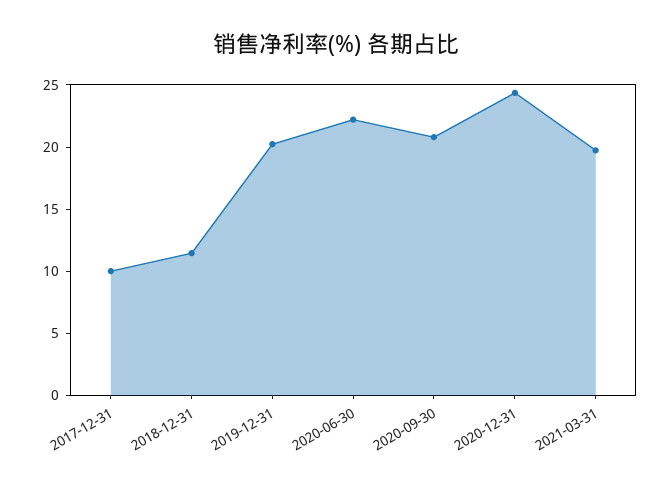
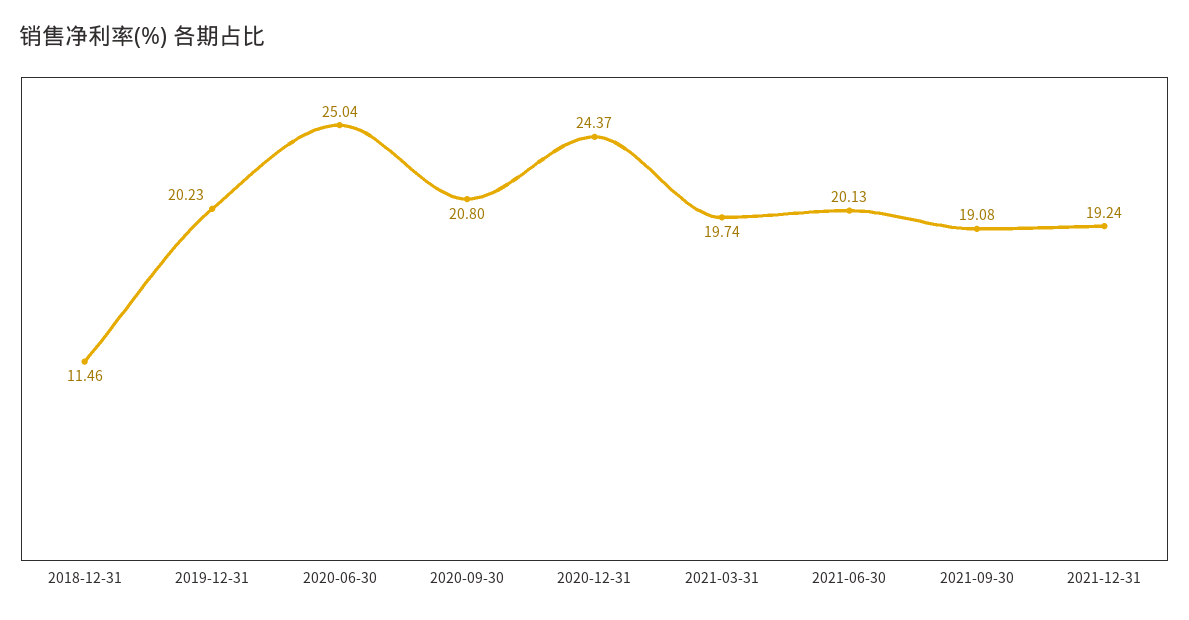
2017-12-31: 10 -> none
2020-06-30: 22 -> 25.04
2021-06-30: none -> 20.13
2021-09-30: none -> 19.08
2021-12-31: none -> 19.24

